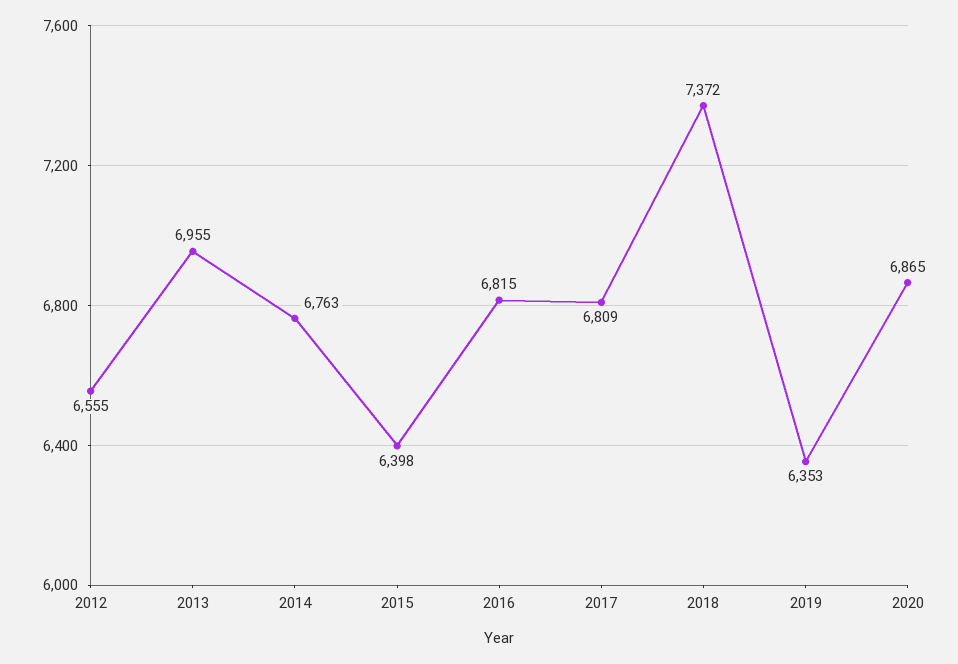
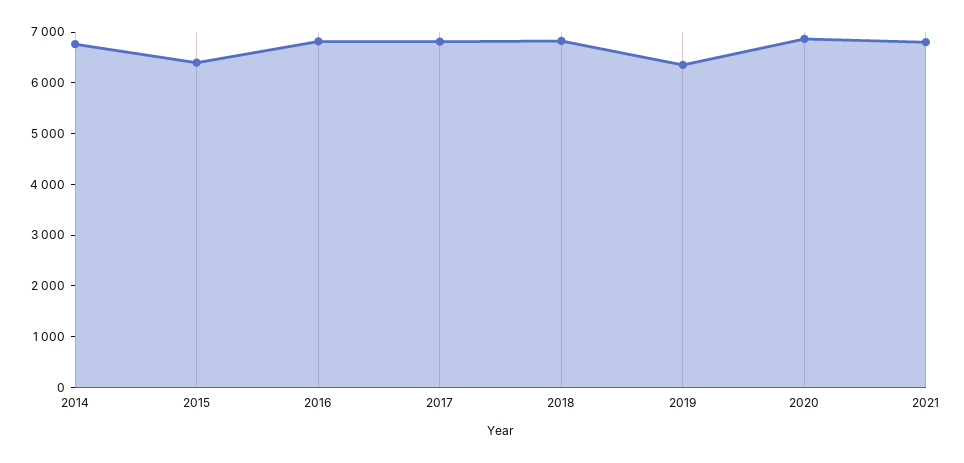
2012: 6555 -> none
2013: 6955 -> none
2018: 7372 -> 6800
2021: none -> 6800

